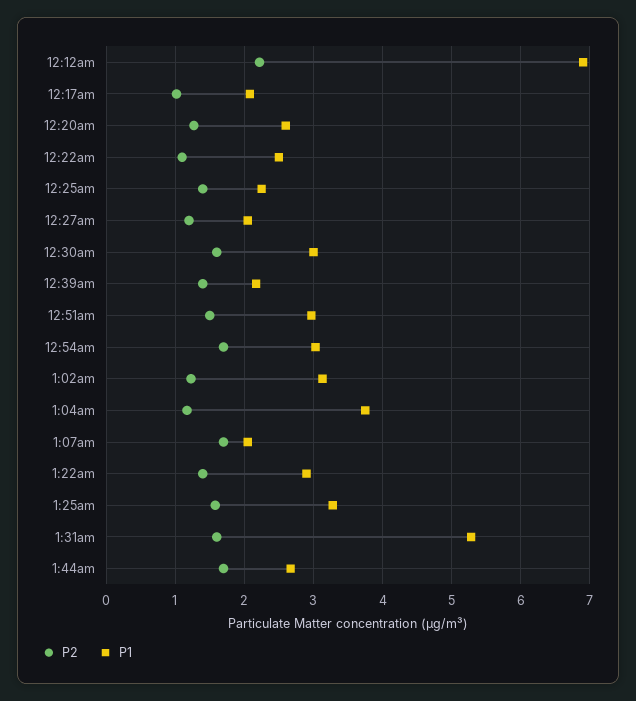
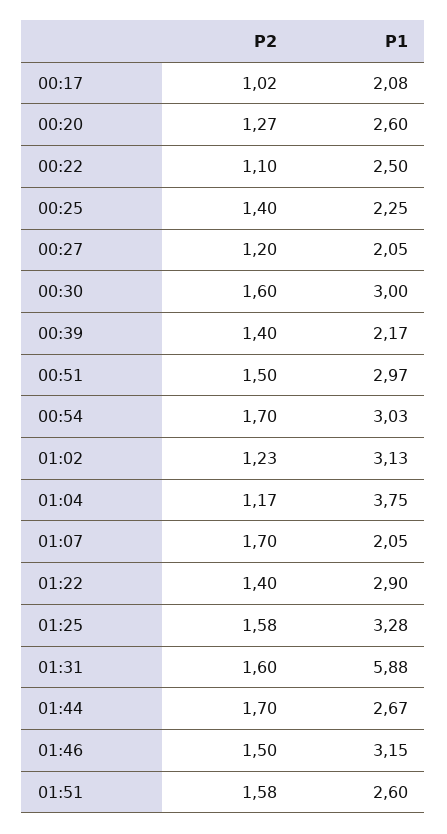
P2, 12:12am: 2.2 -> none
P1, 12:12am: 6.9 -> none
P1, 1:31am: 5.3 -> 5.88
P2, 01:46: none -> 1.5
P1, 01:46: none -> 3.15
P2, 01:51: none -> 1.58
P1, 01:51: none -> 2.6

